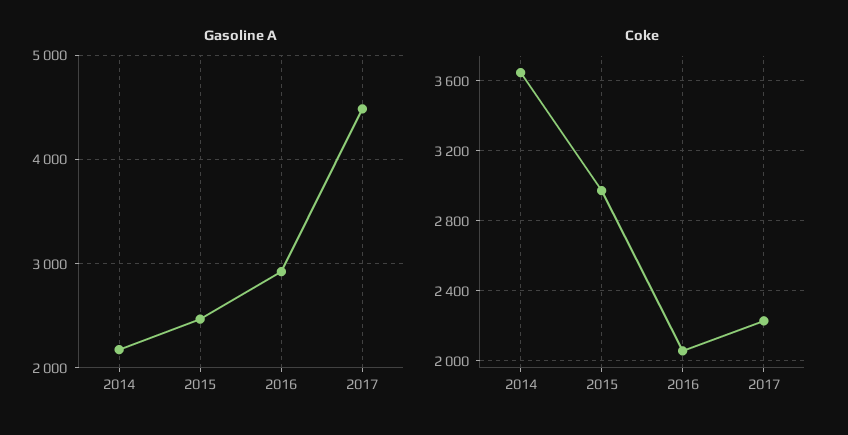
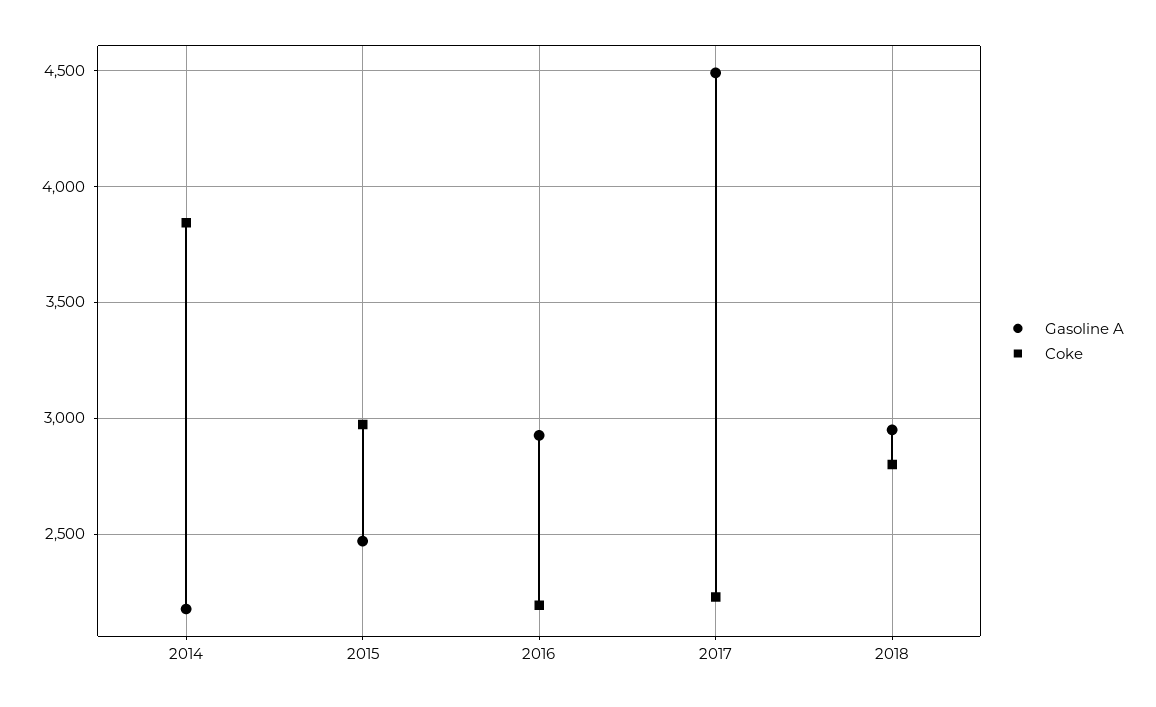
Coke, 2014: 3650 -> 3850
Coke, 2016: 2050 -> 2200
Gasoline A, 2018: none -> 2950
Coke, 2018: none -> 2800

